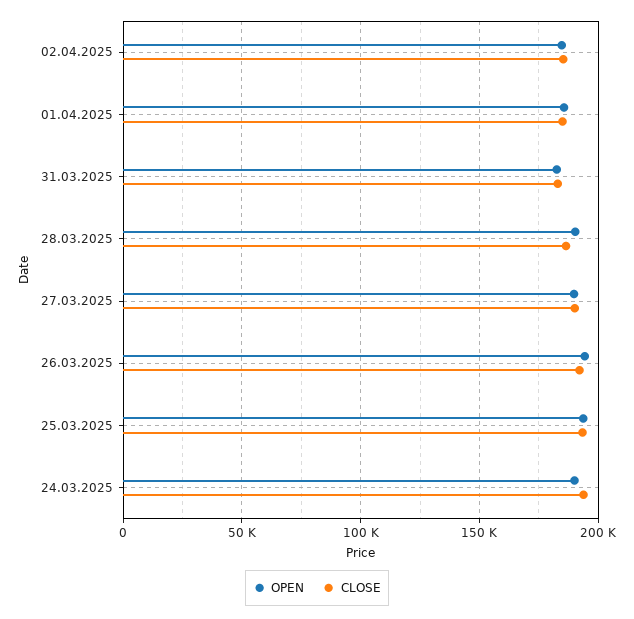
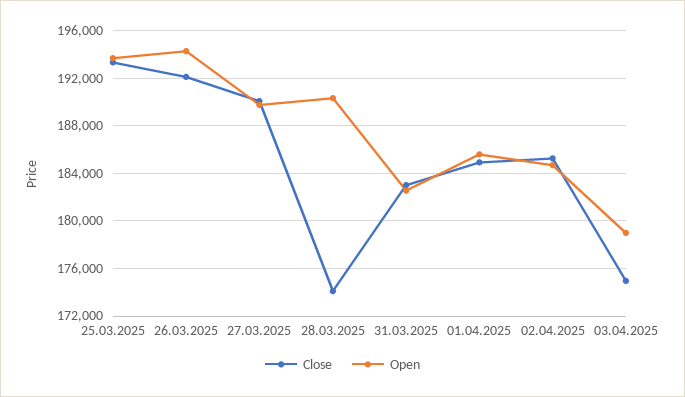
CLOSE, 28.03.2025: 185000 -> 174000
OPEN, 24.03.2025: 190000 -> none
CLOSE, 24.03.2025: 195000 -> none
CLOSE, 03.04.2025: none -> 175000
OPEN, 03.04.2025: none -> 179000

